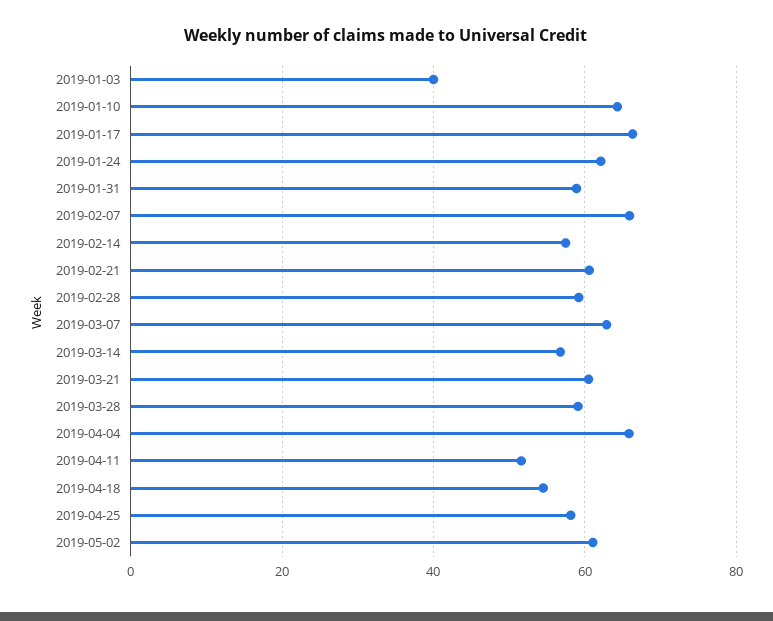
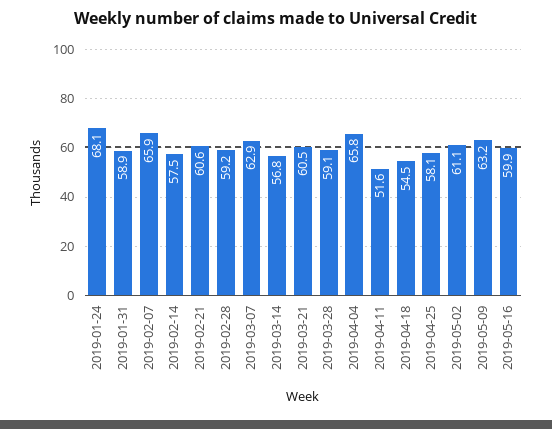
2019-01-03: 40 -> none
2019-01-10: 64 -> none
2019-01-17: 66 -> none
2019-01-24: 62 -> 68.1
2019-05-09: none -> 63.2
2019-05-16: none -> 59.9

